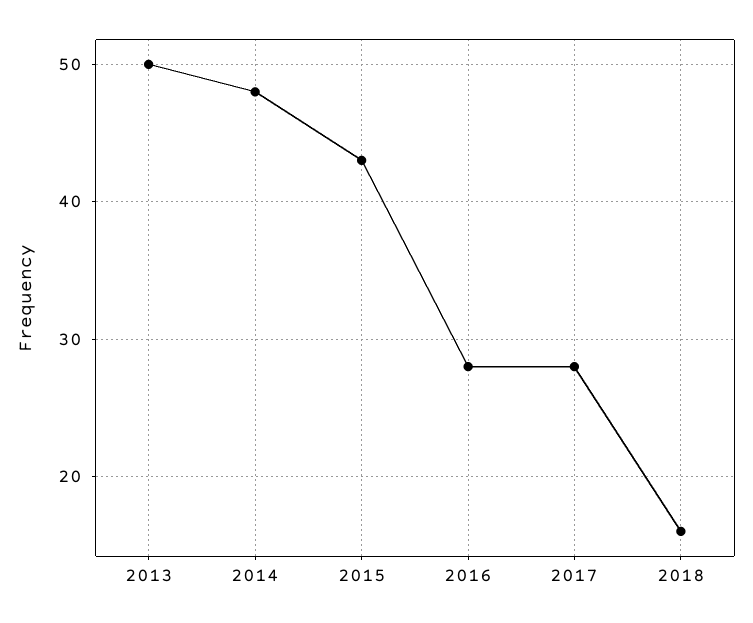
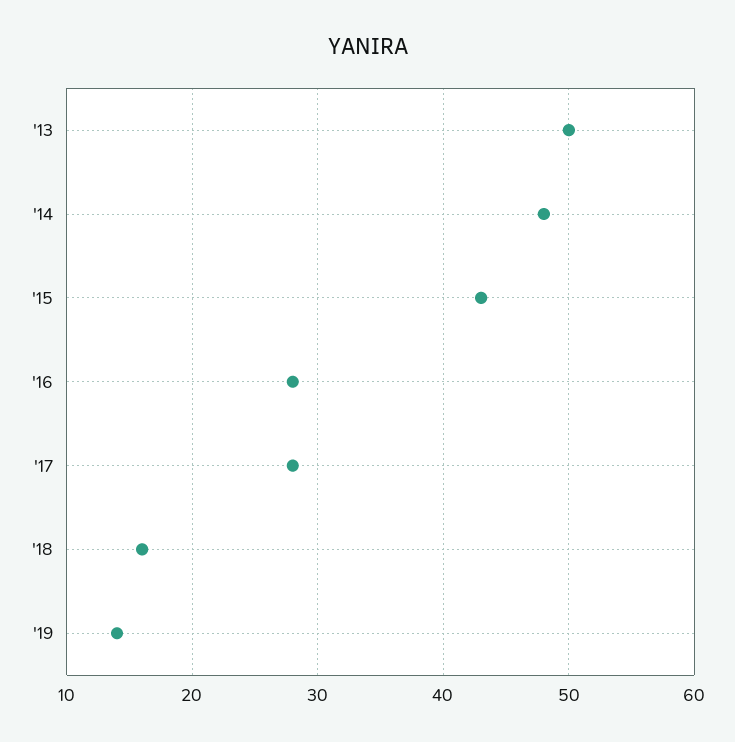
'19: none -> 14

